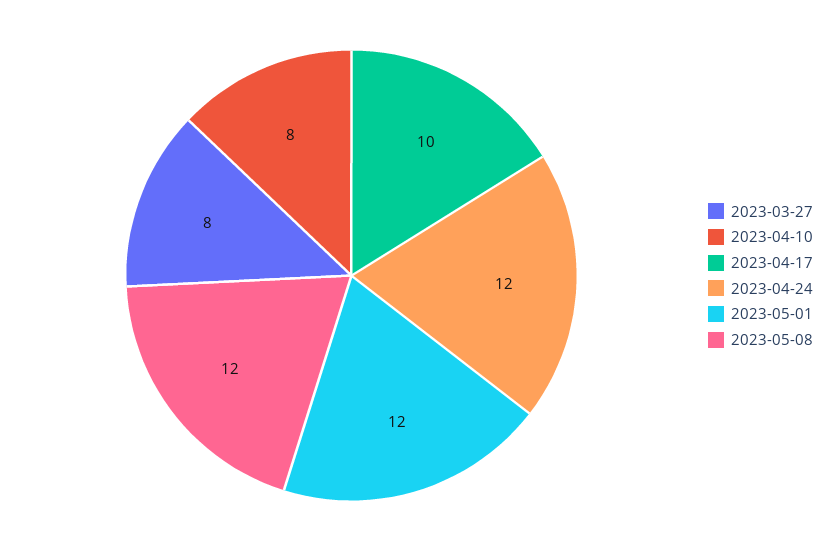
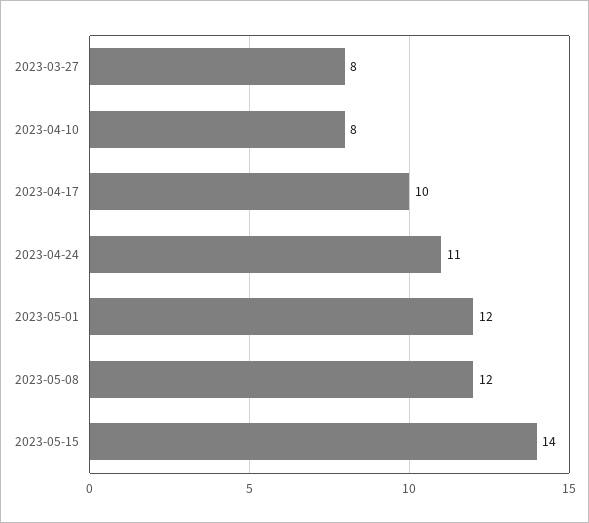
2023-04-24: 12 -> 11
2023-05-15: none -> 14

